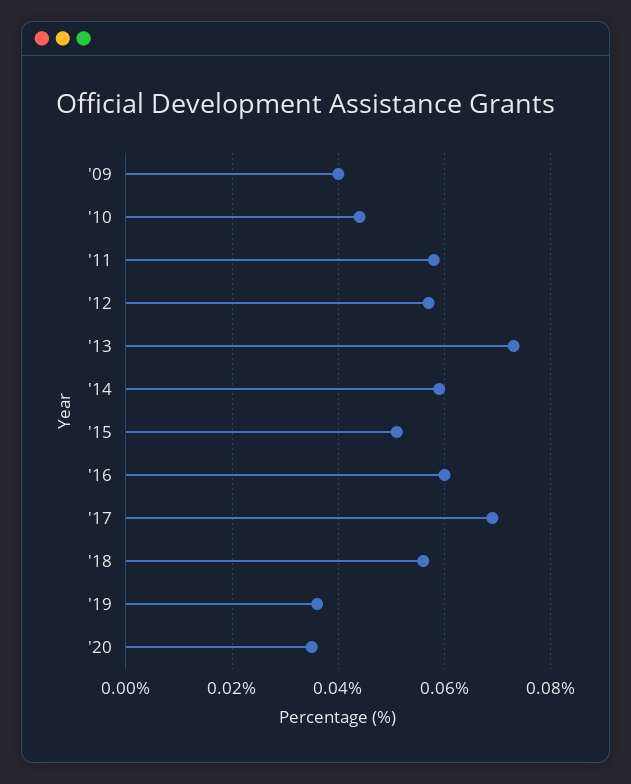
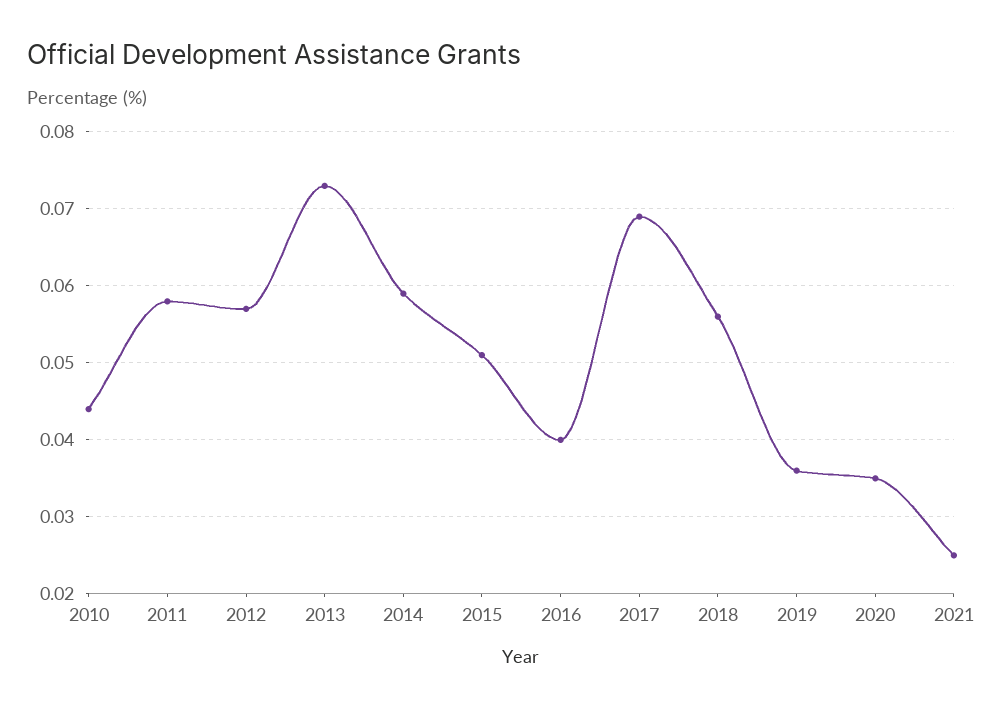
'09: 0.04 -> none
'16: 0.06 -> 0.04
2021: none -> 0.025

